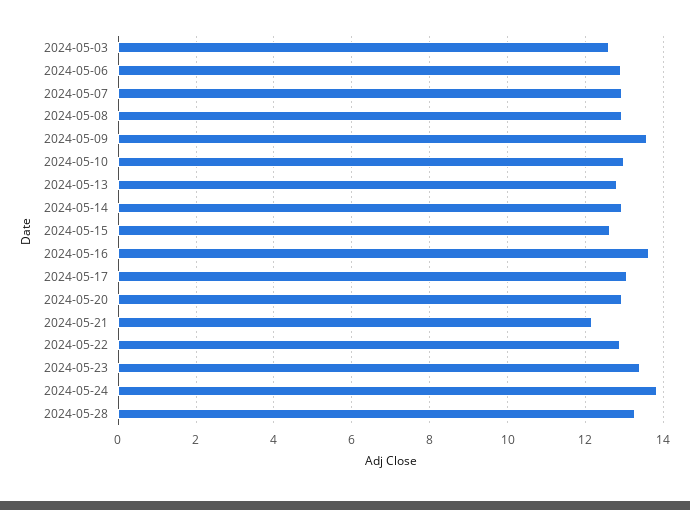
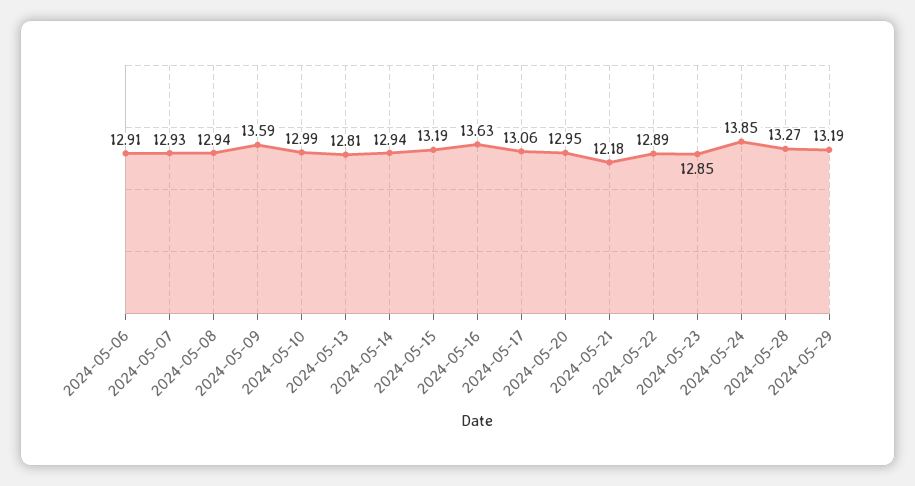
2024-05-03: 12.6 -> none
2024-05-15: 12.6 -> 13.19
2024-05-23: 13.4 -> 12.85
2024-05-29: none -> 13.19

